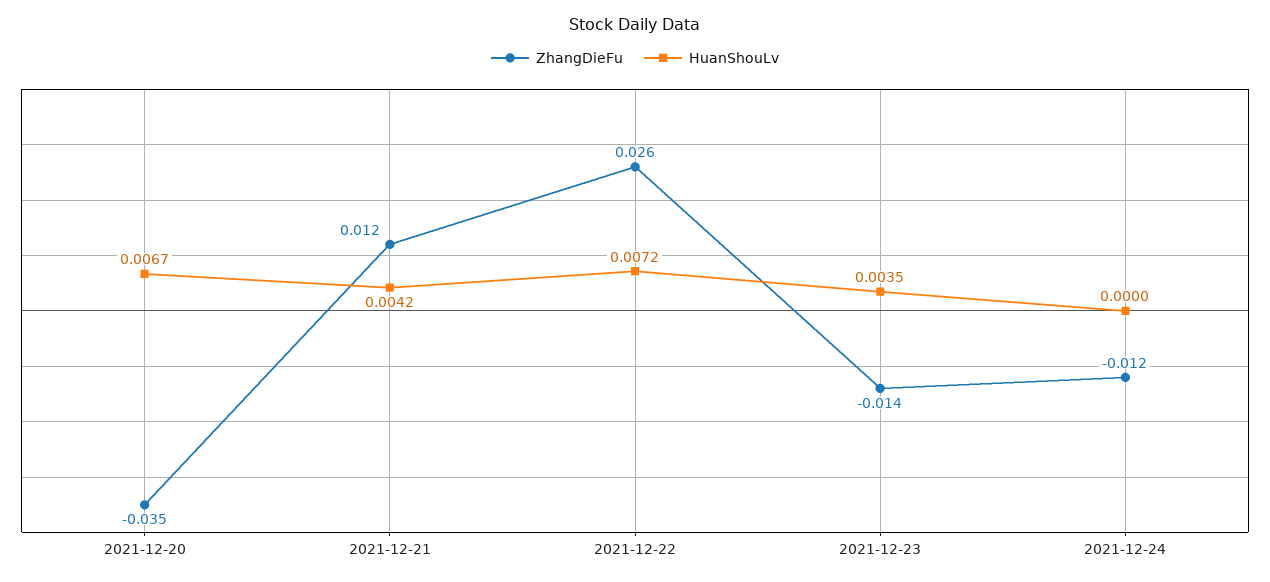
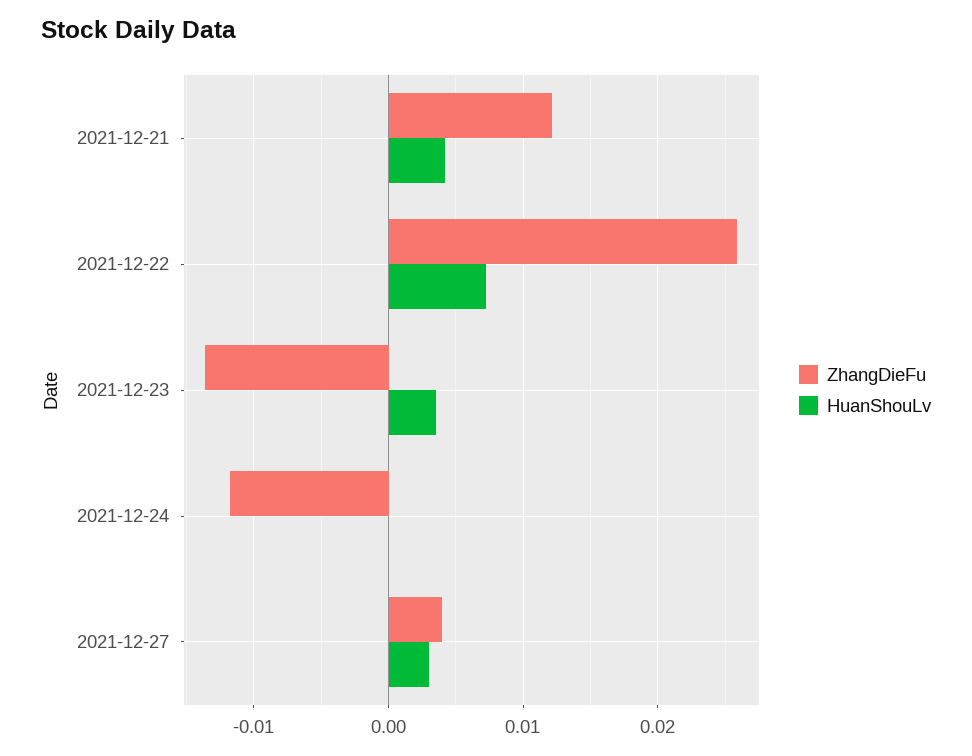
ZhangDieFu, 2021-12-20: -0.035 -> none
HuanShouLv, 2021-12-20: 0.0067 -> none
ZhangDieFu, 2021-12-27: none -> 0.004
HuanShouLv, 2021-12-27: none -> 0.003

